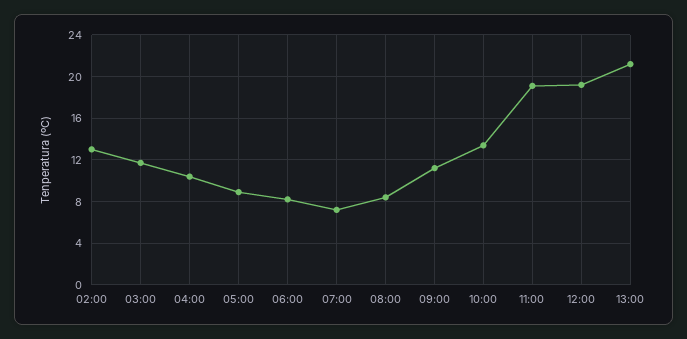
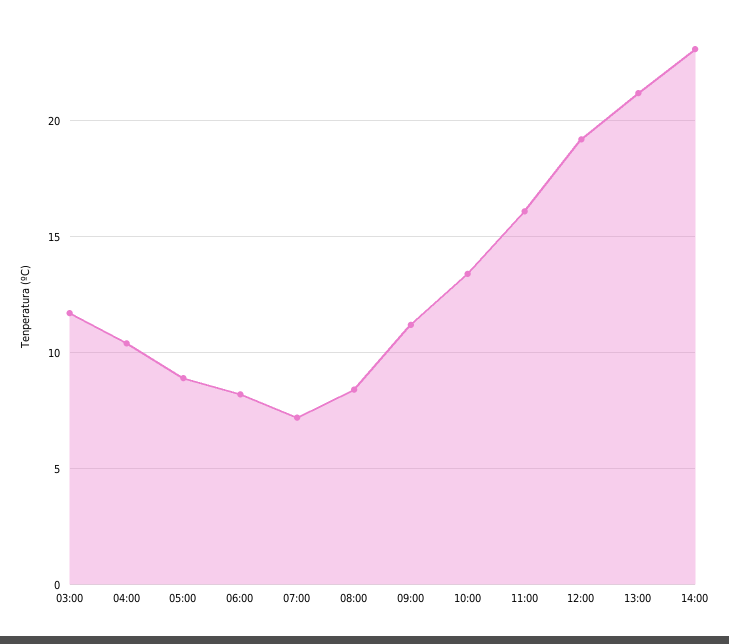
02:00: 13 -> none
11:00: 19 -> 16
14:00: none -> 23

